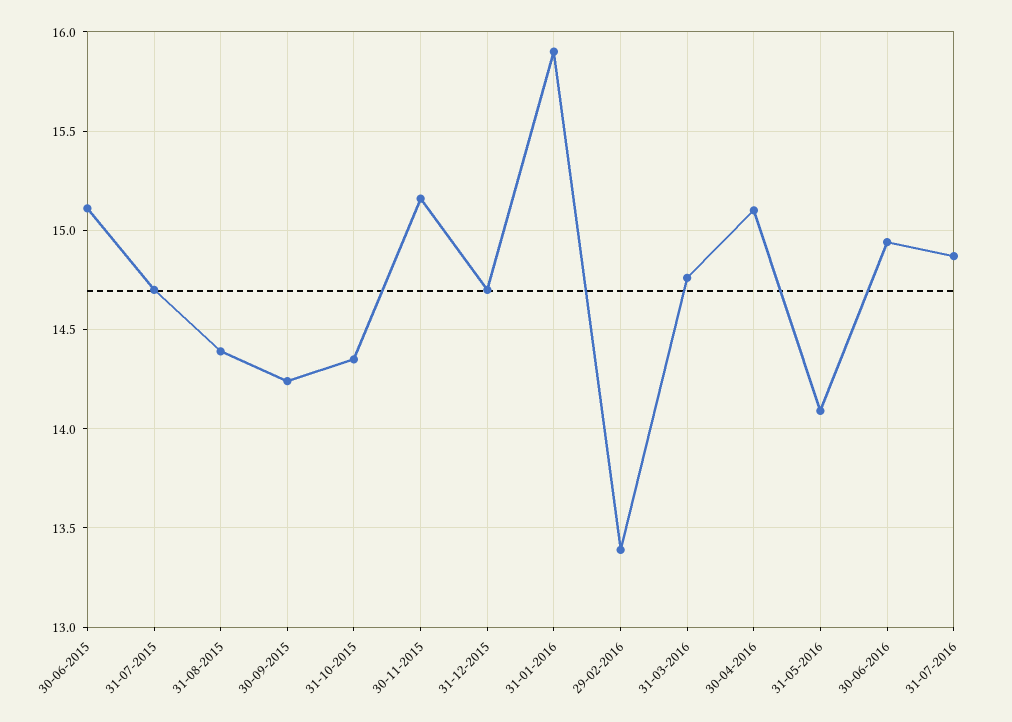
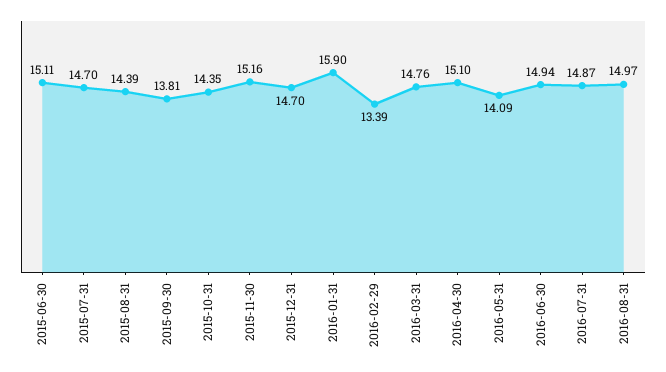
30-09-2015: 14.25 -> 13.81
2016-08-31: none -> 14.97

